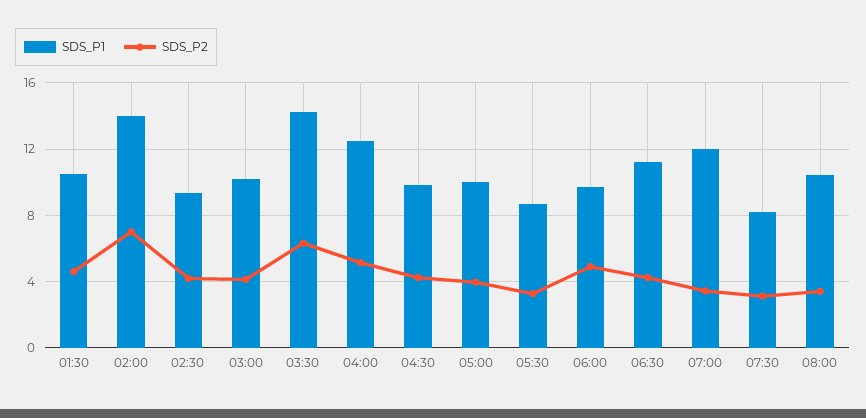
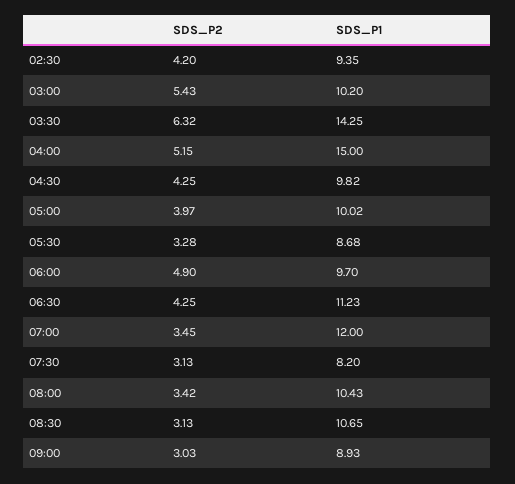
SDS_P1, 01:30: 10.5 -> none
SDS_P2, 01:30: 4.5 -> none
SDS_P1, 02:00: 14 -> none
SDS_P2, 02:00: 7 -> none
SDS_P2, 03:00: 4 -> 5.43
SDS_P1, 04:00: 12.5 -> 15
SDS_P2, 08:30: none -> 3.13
SDS_P1, 08:30: none -> 10.65
SDS_P2, 09:00: none -> 3.03
SDS_P1, 09:00: none -> 8.93

